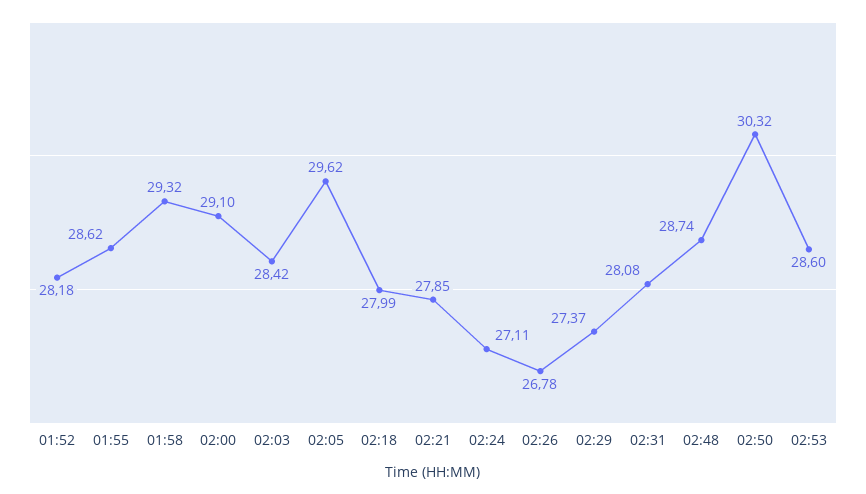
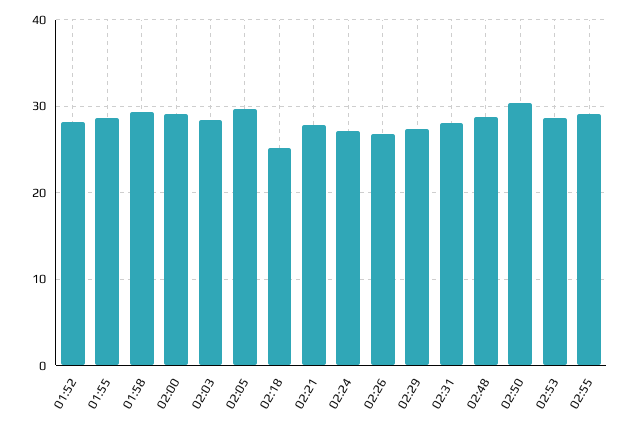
02:18: 27.99 -> 25
02:55: none -> 29

